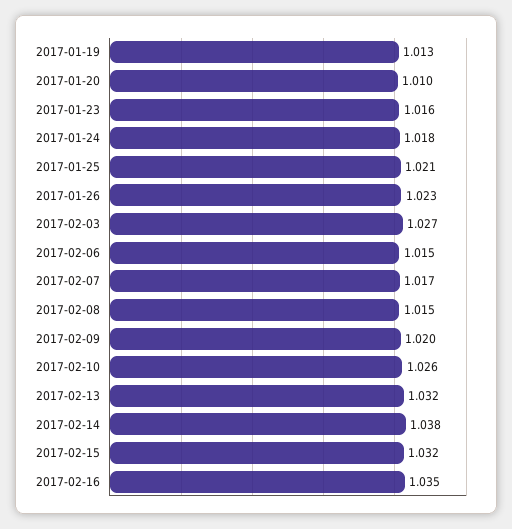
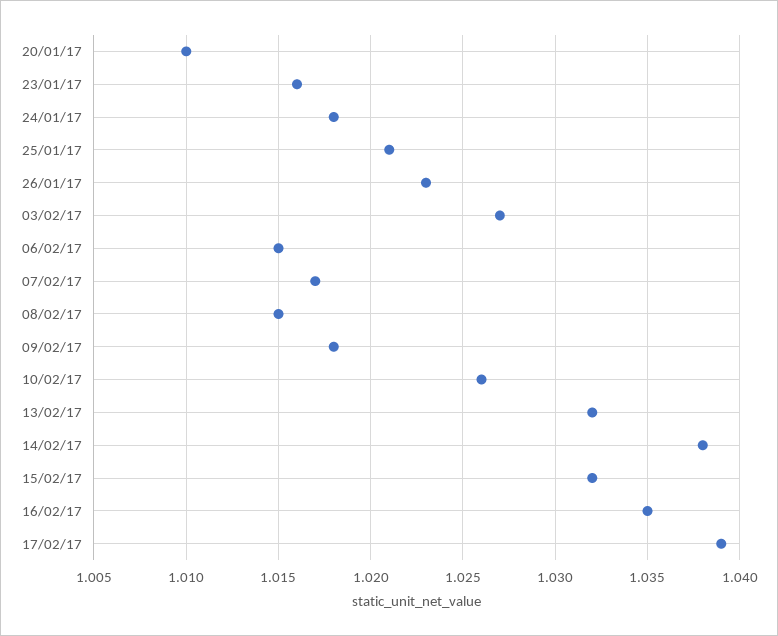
2017-01-19: 1.013 -> none
2017-02-09: 1.02 -> 1.018
17/02/17: none -> 1.039

